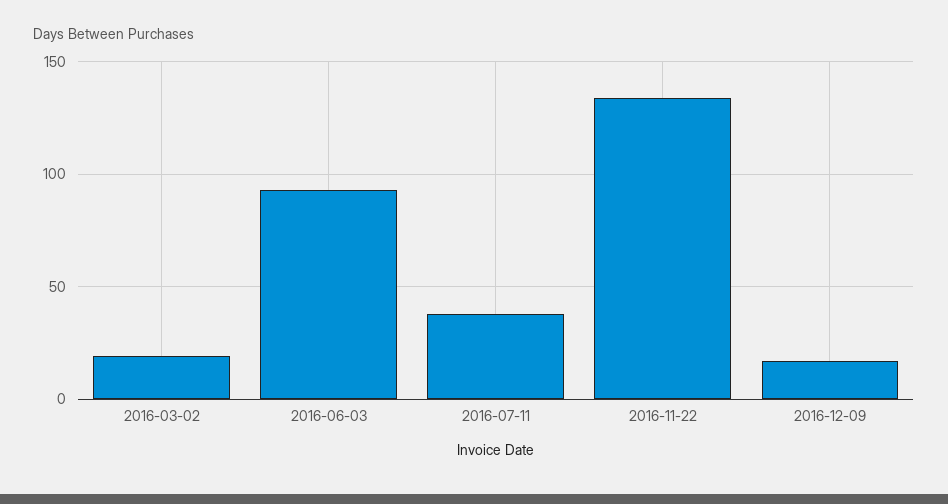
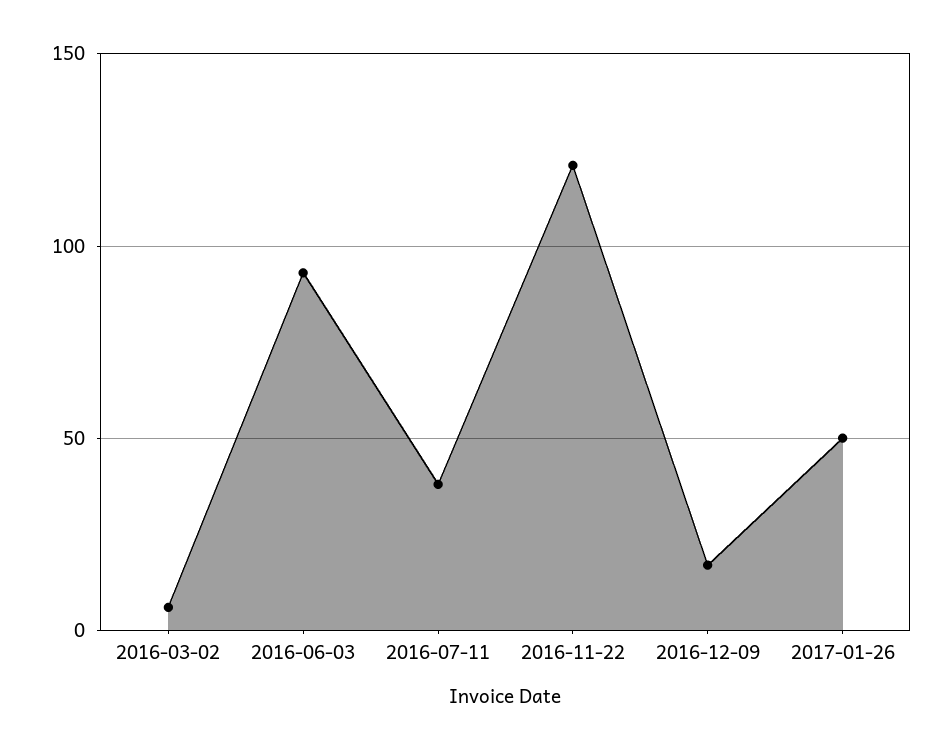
2016-03-02: 20 -> 5
2016-11-22: 135 -> 120
2017-01-26: none -> 50

